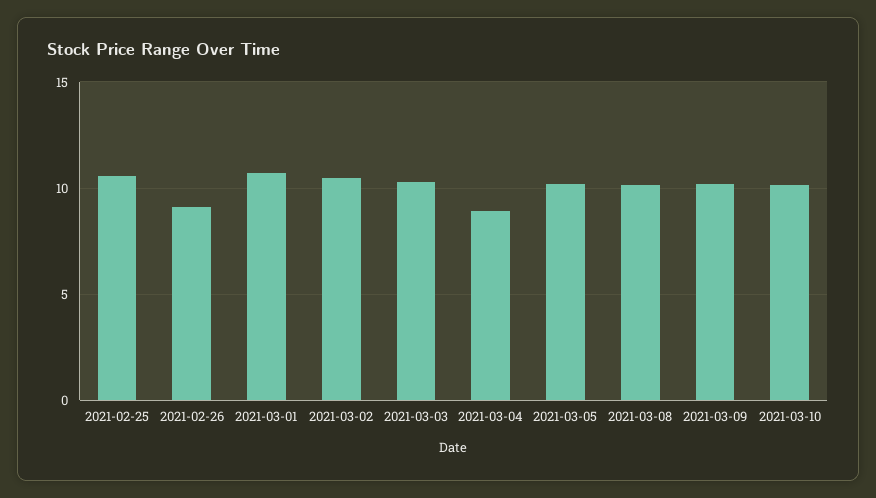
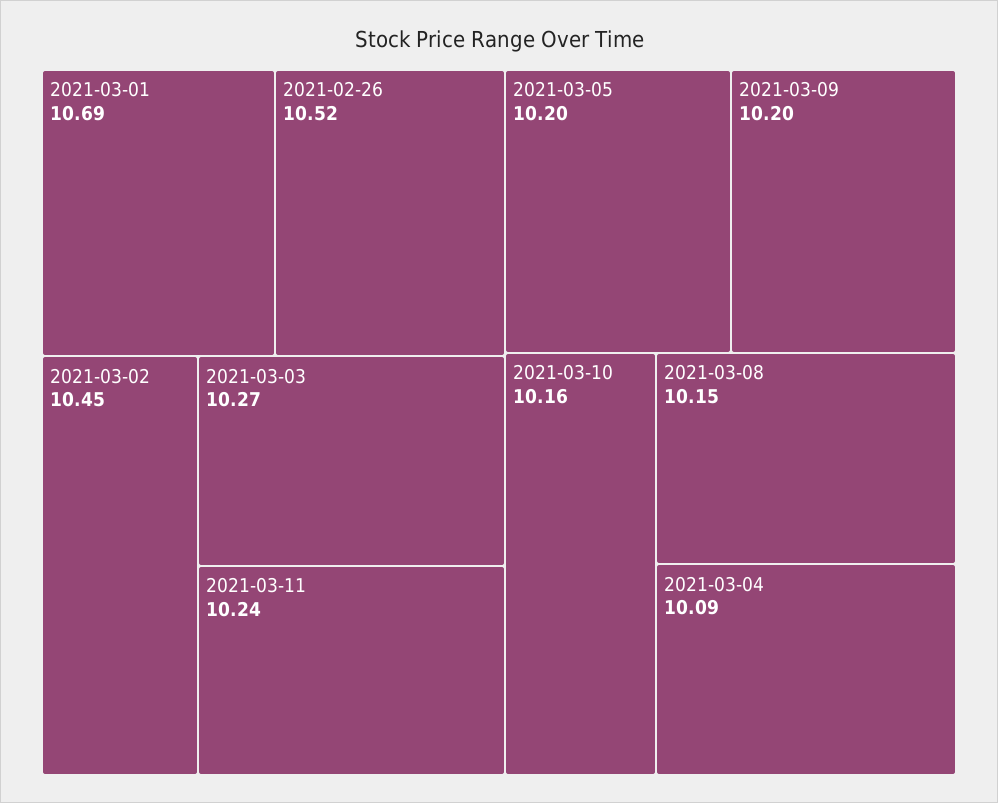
2021-02-25: 10.5 -> none
2021-02-26: 9 -> 10.52
2021-03-04: 9 -> 10.09
2021-03-11: none -> 10.24

